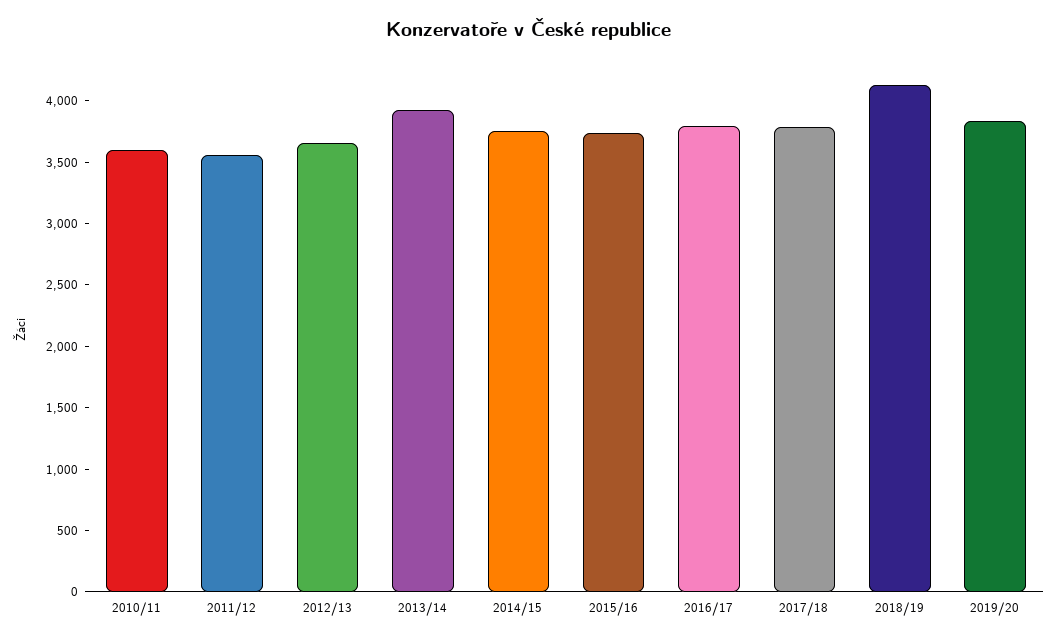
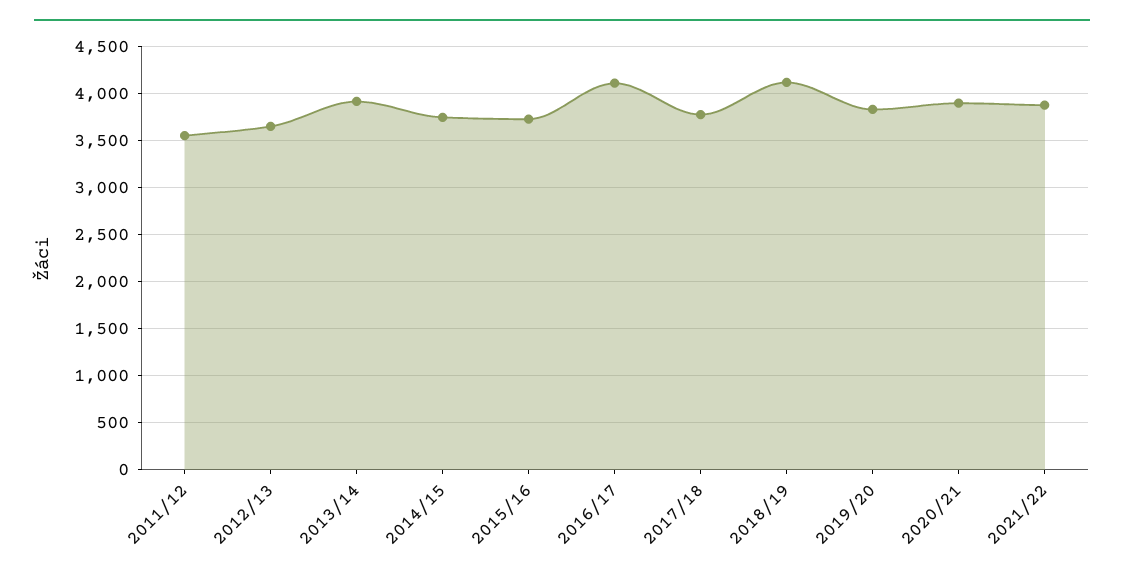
2010/11: 3600 -> none
2016/17: 3800 -> 4100
2020/21: none -> 3900
2021/22: none -> 3900

